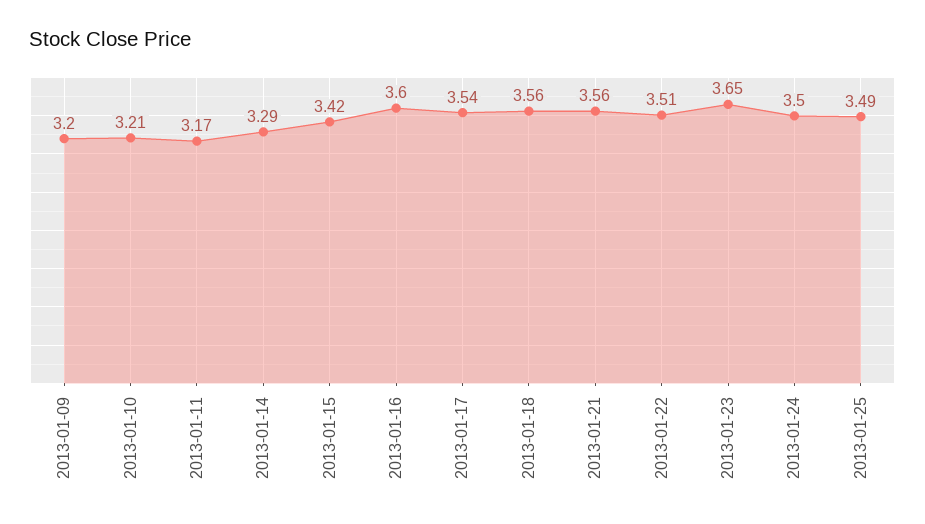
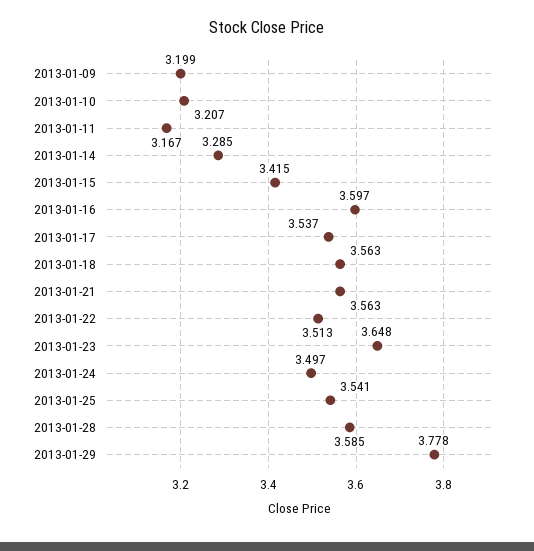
2013-01-25: 3.49 -> 3.541
2013-01-28: none -> 3.585
2013-01-29: none -> 3.778

